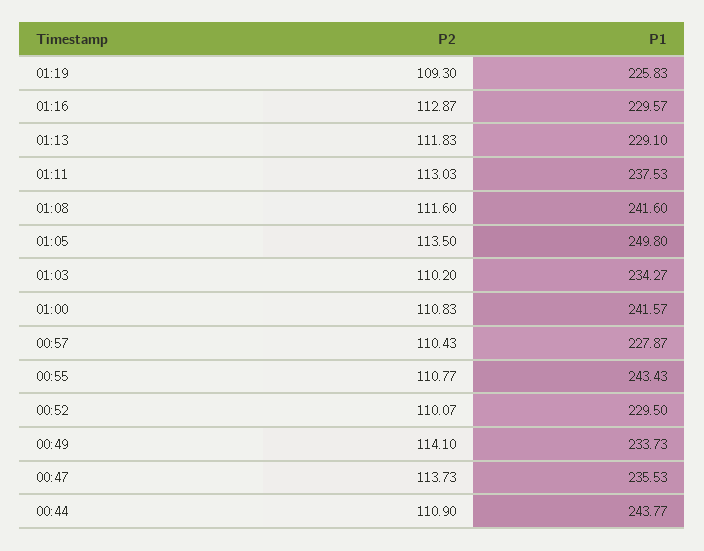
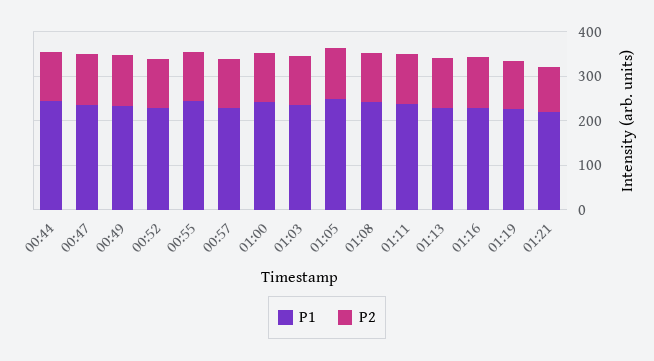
P1, 01:21: none -> 220
P2, 01:21: none -> 100

